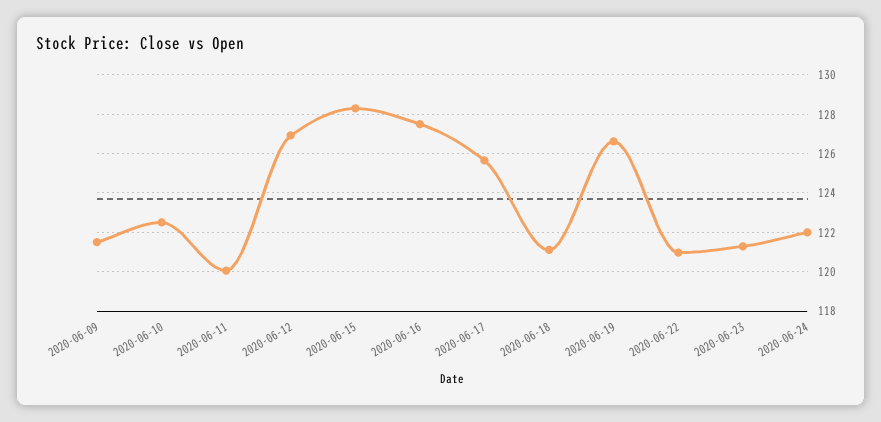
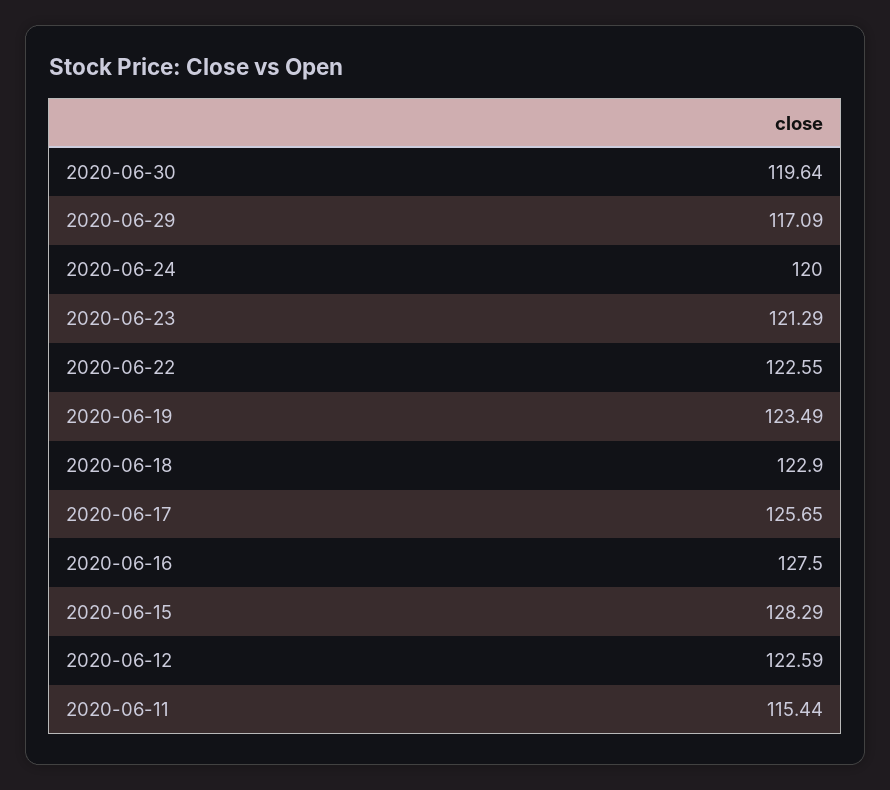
2020-06-09: 121.5 -> none
2020-06-10: 122.5 -> none
2020-06-11: 120 -> 115.44
2020-06-12: 127 -> 122.59
2020-06-18: 121 -> 122.9
2020-06-19: 126.5 -> 123.49
2020-06-22: 121 -> 122.55
2020-06-24: 122 -> 120
2020-06-30: none -> 119.64
2020-06-29: none -> 117.09

